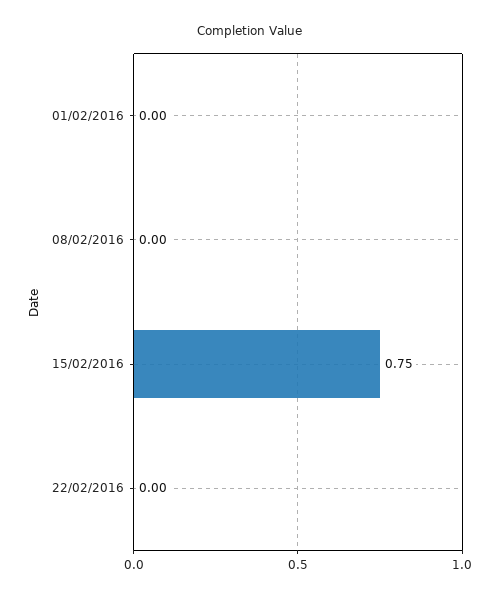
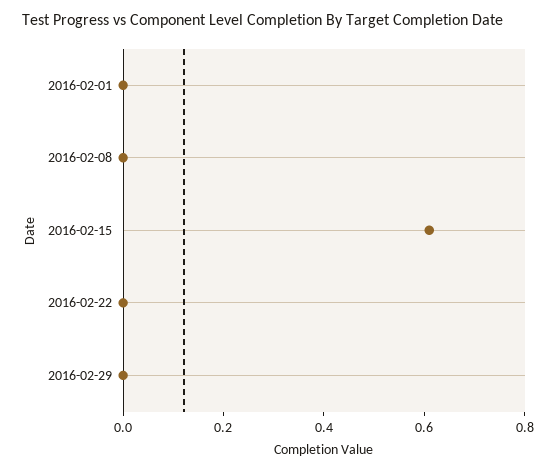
15/02/2016: 0.75 -> 0.6
2016-02-29: none -> 0

